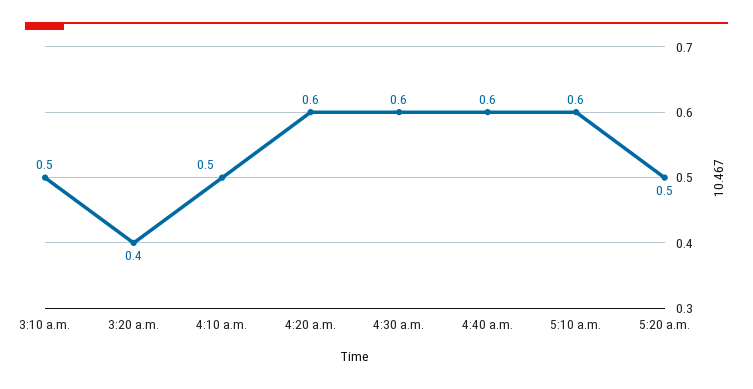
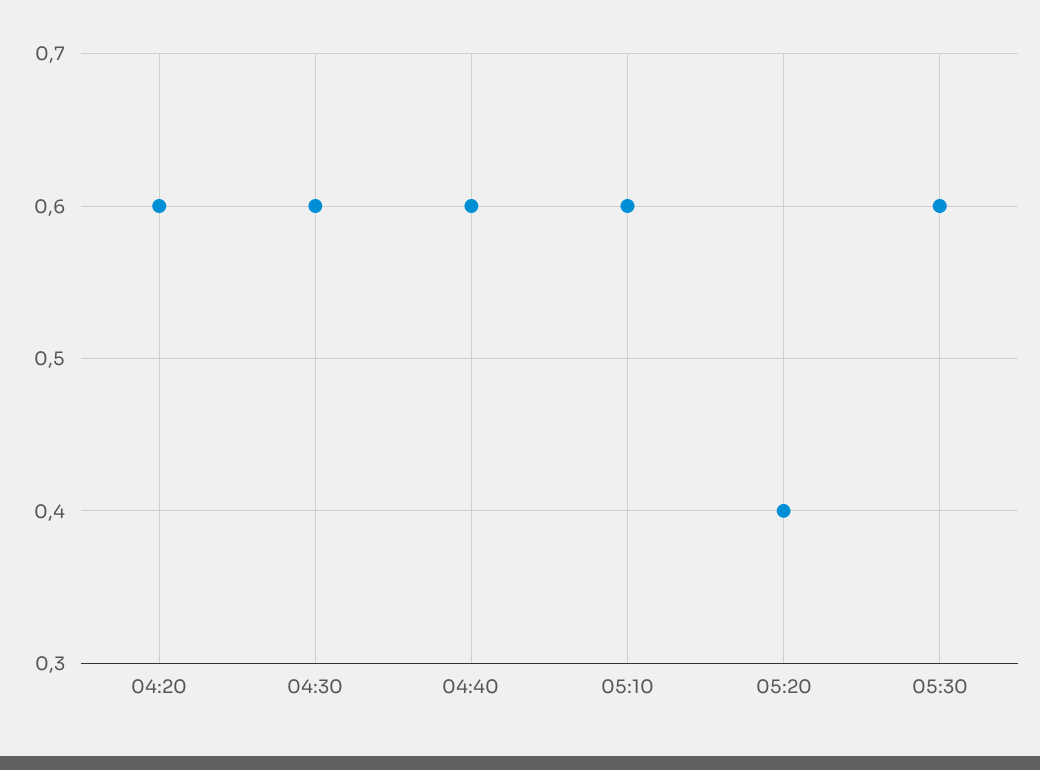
3:10 a.m.: 0.5 -> none
3:20 a.m.: 0.4 -> none
4:10 a.m.: 0.5 -> none
5:20 a.m.: 0.5 -> 0.4
05:30: none -> 0.6

